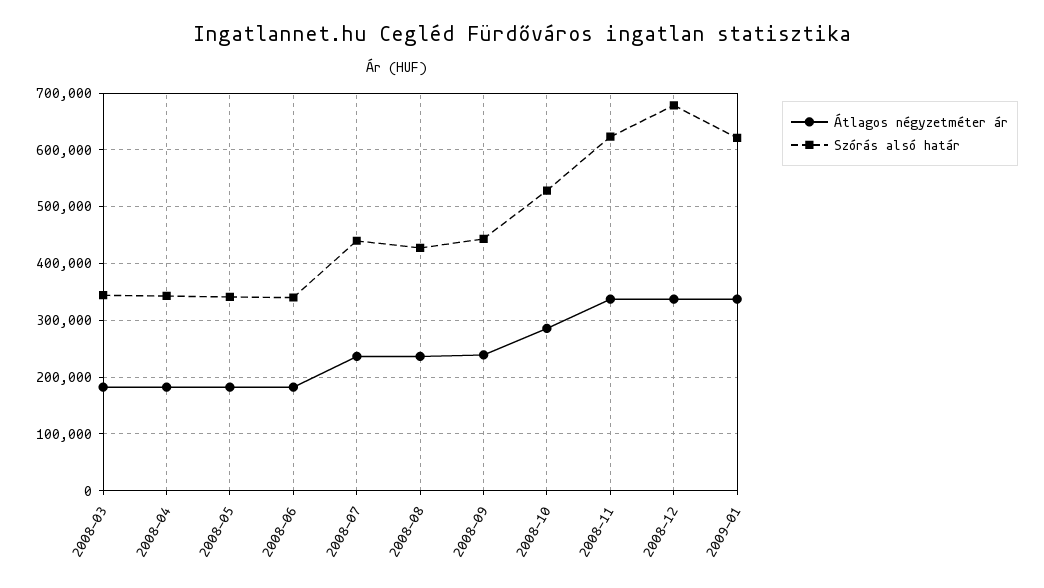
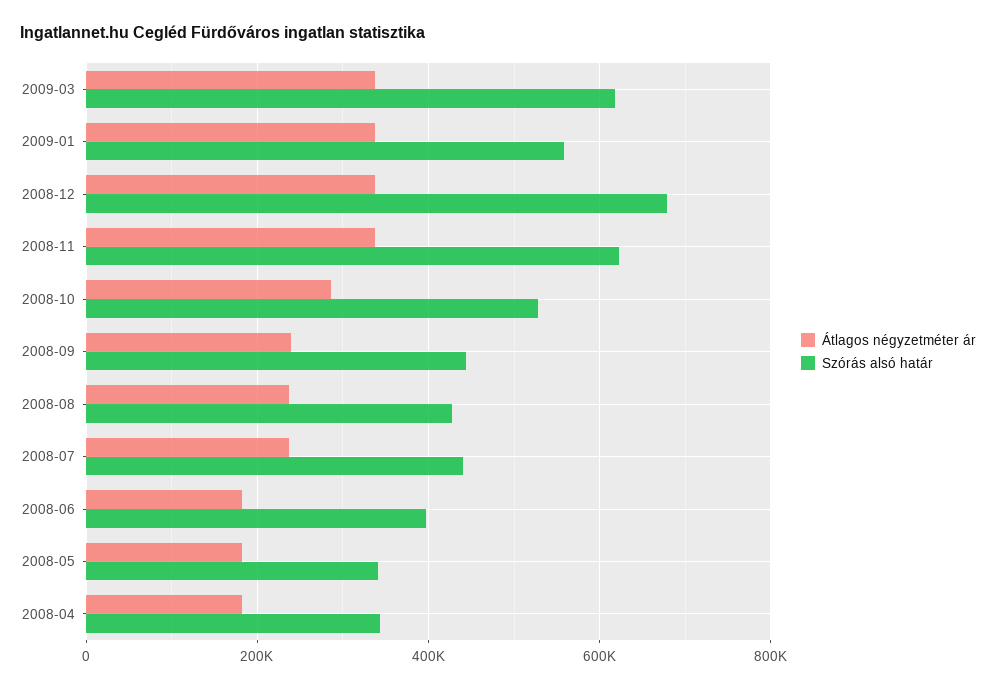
Átlagos négyzetméter ár, 2008-03: 180000 -> none
Szórás alsó határ, 2008-03: 340000 -> none
Szórás alsó határ, 2008-06: 340000 -> 400000
Szórás alsó határ, 2009-01: 620000 -> 560000
Átlagos négyzetméter ár, 2009-03: none -> 340000
Szórás alsó határ, 2009-03: none -> 620000

